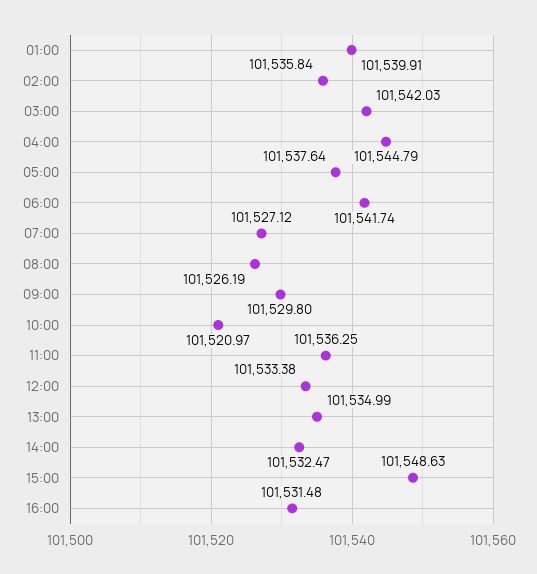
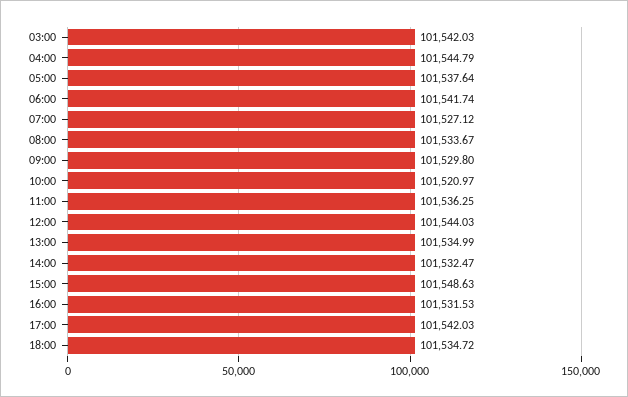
01:00: 101539.91 -> none
02:00: 101535.84 -> none
08:00: 101526.19 -> 101533.67
12:00: 101533.38 -> 101544.03
16:00: 101531.48 -> 101531.53
17:00: none -> 101542.03
18:00: none -> 101534.72

